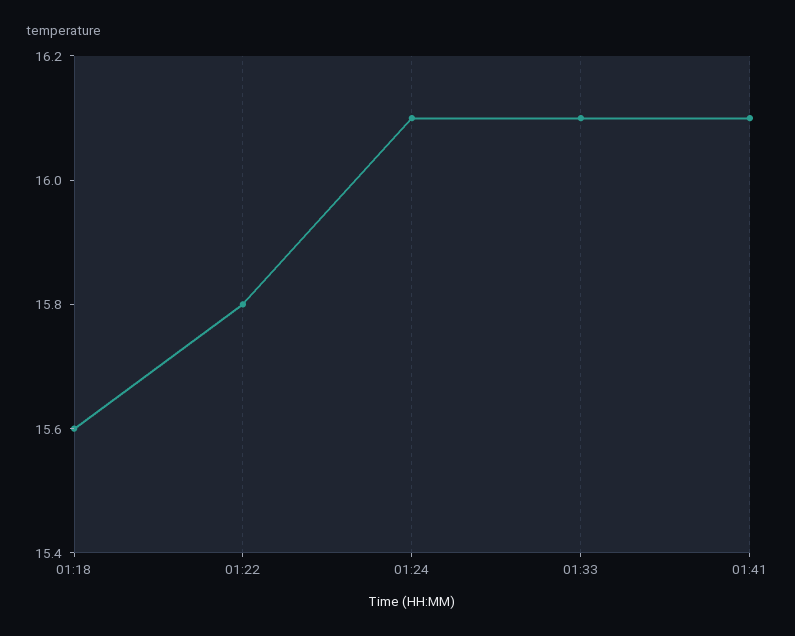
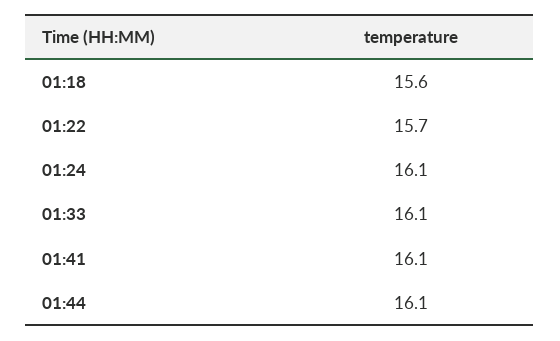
01:22: 15.8 -> 15.7
01:44: none -> 16.1

